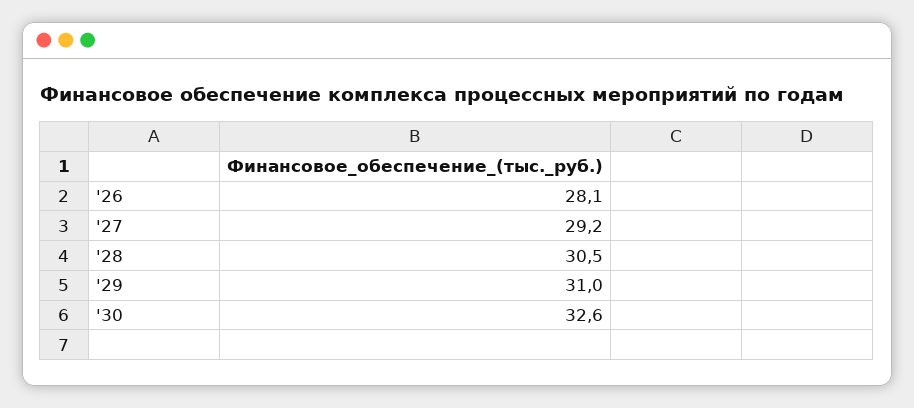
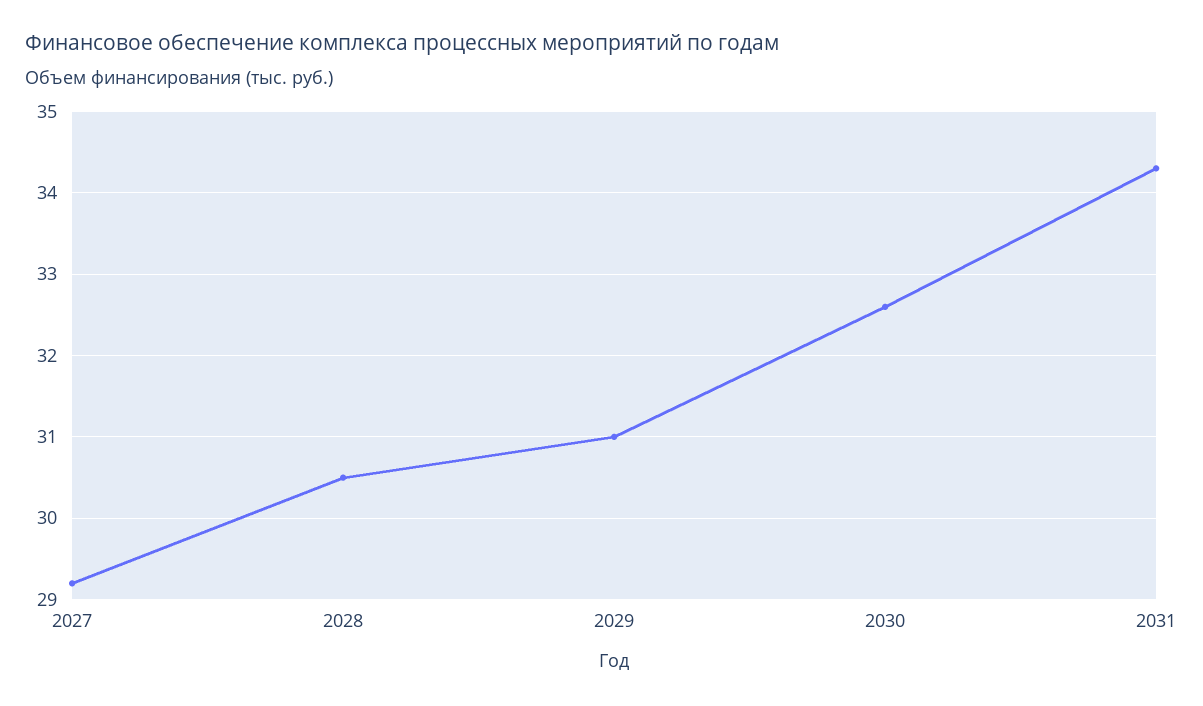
'26: 28.1 -> none
2031: none -> 34.3

